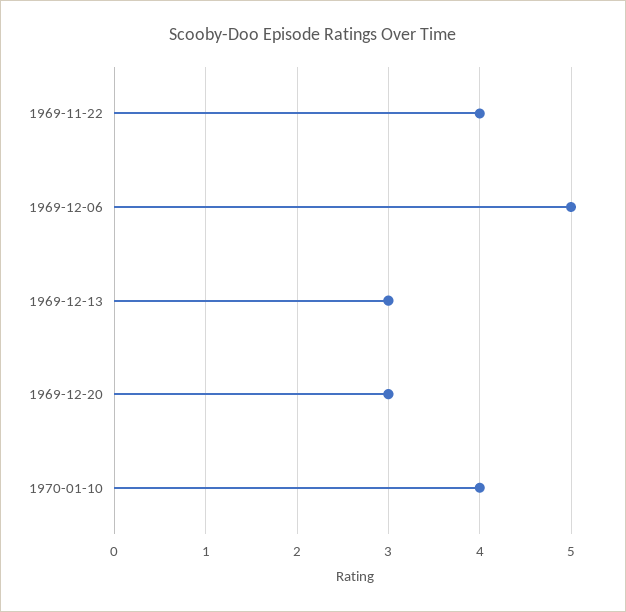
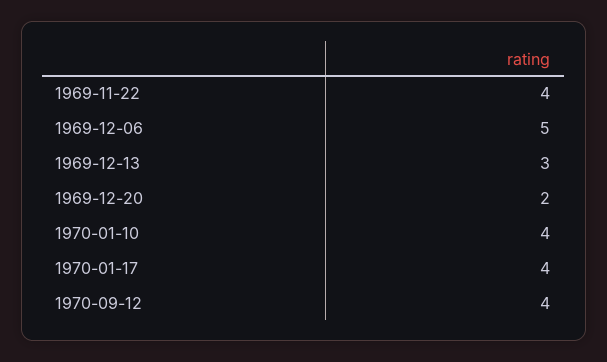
1969-12-20: 3 -> 2
1970-01-17: none -> 4
1970-09-12: none -> 4

